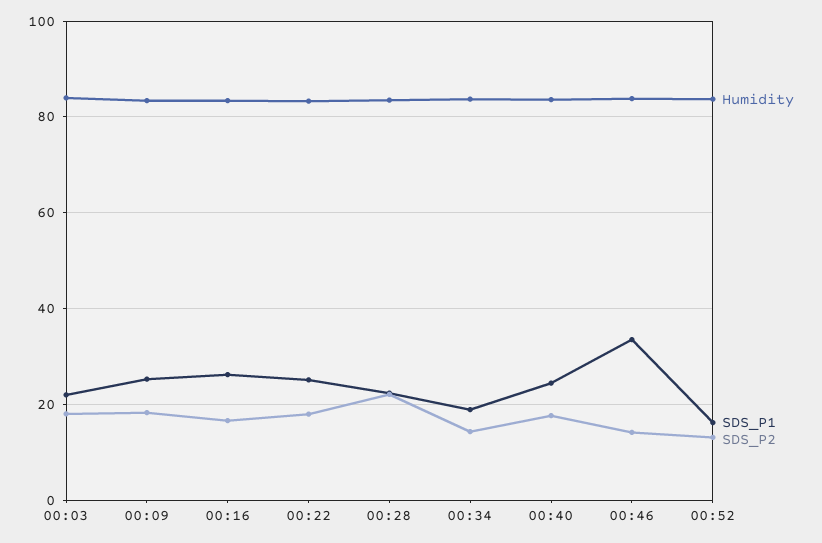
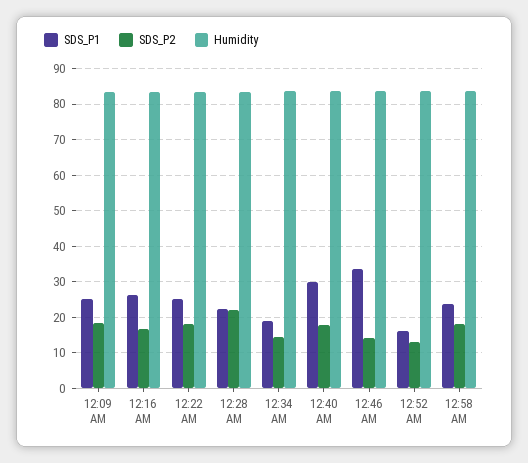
Humidity, 00:03: 84 -> none
SDS_P1, 00:03: 22 -> none
SDS_P2, 00:03: 18 -> none
SDS_P1, 00:40: 24 -> 30
SDS_P1, 12:58 AM: none -> 24
SDS_P2, 12:58 AM: none -> 18
Humidity, 12:58 AM: none -> 84

